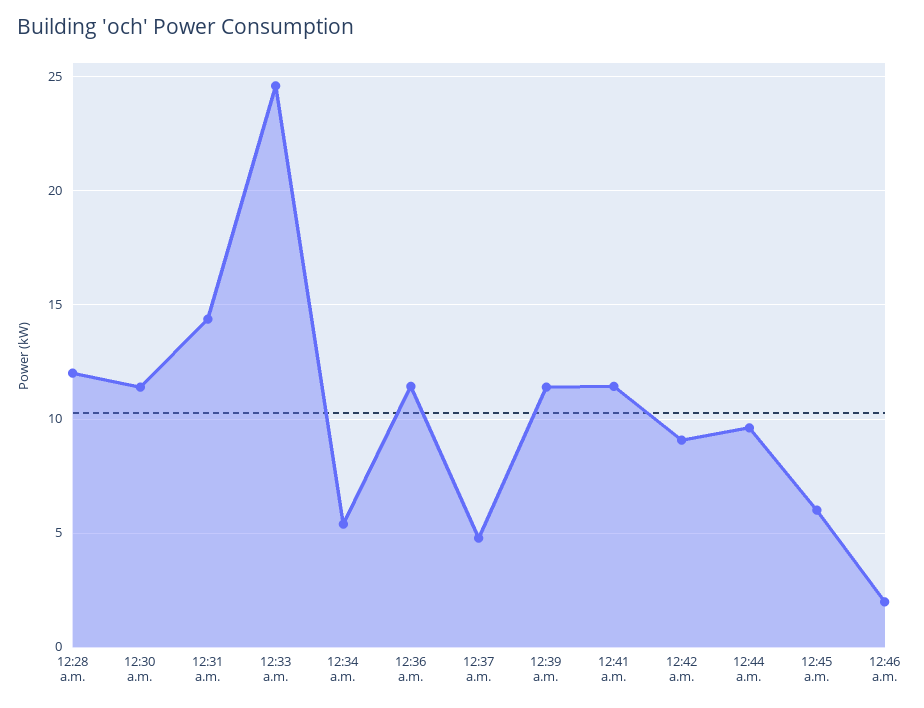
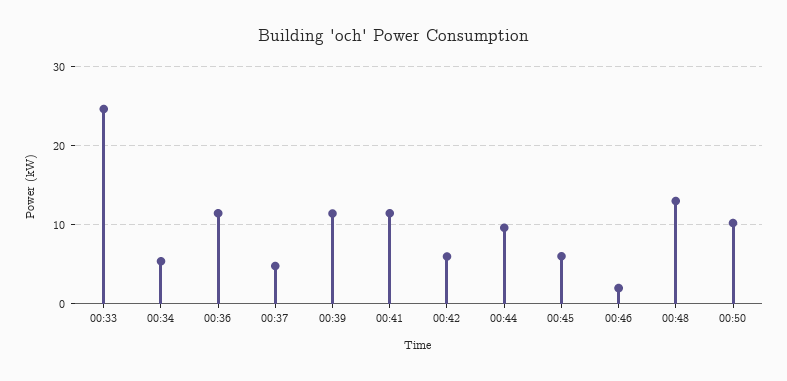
12:28 a.m.: 12 -> none
12:30 a.m.: 11.5 -> none
12:31 a.m.: 14.5 -> none
12:42 a.m.: 9 -> 6
00:48: none -> 13
00:50: none -> 10

